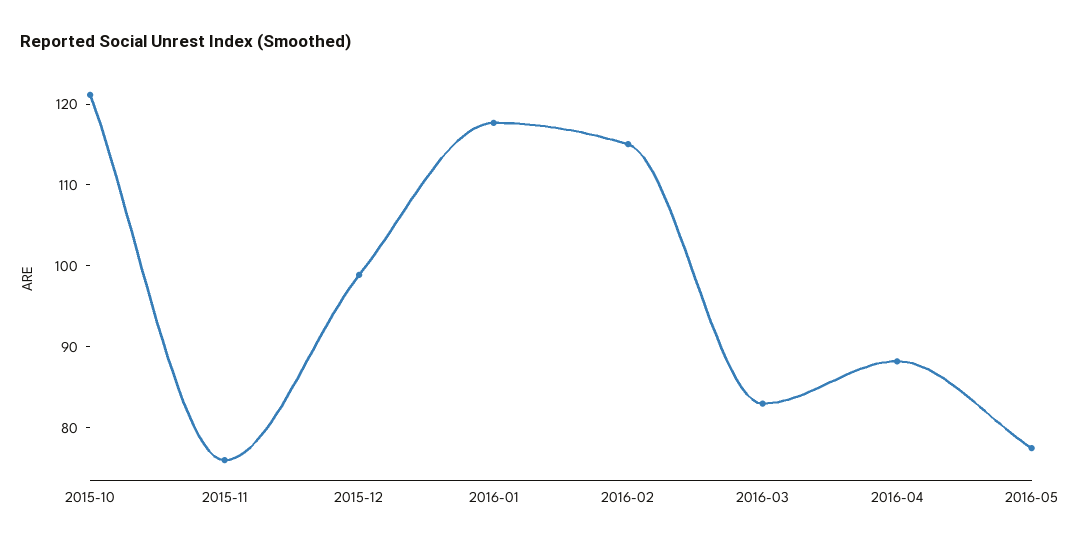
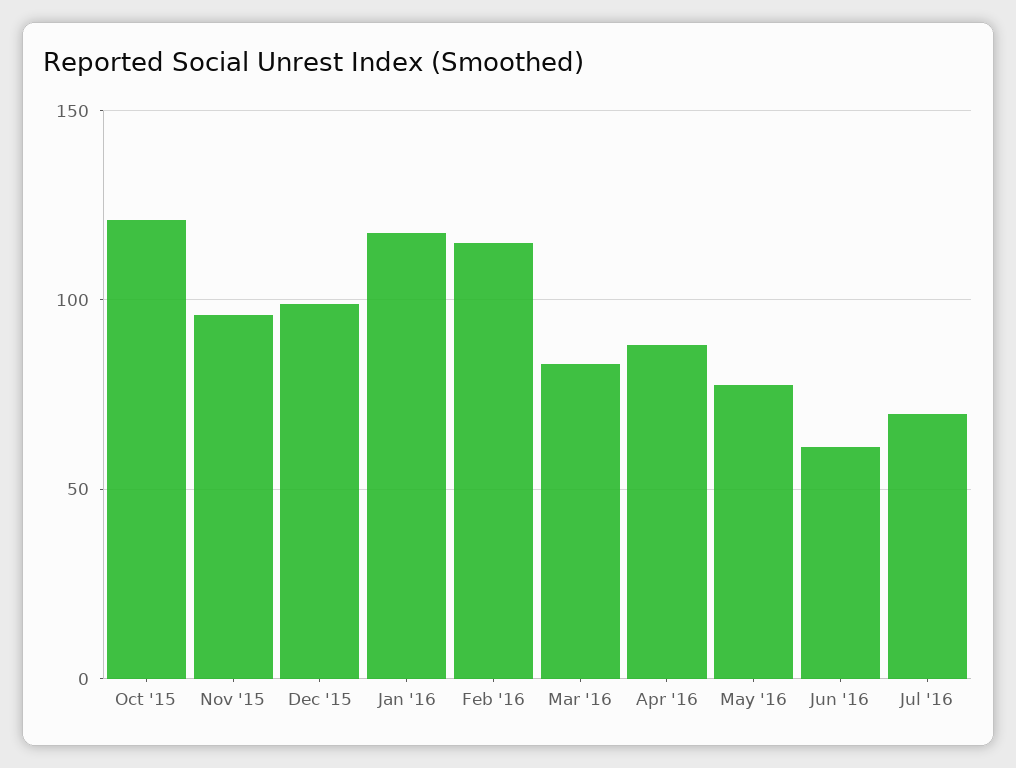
2015-11: 76 -> 95
Jun '16: none -> 60
Jul '16: none -> 70

